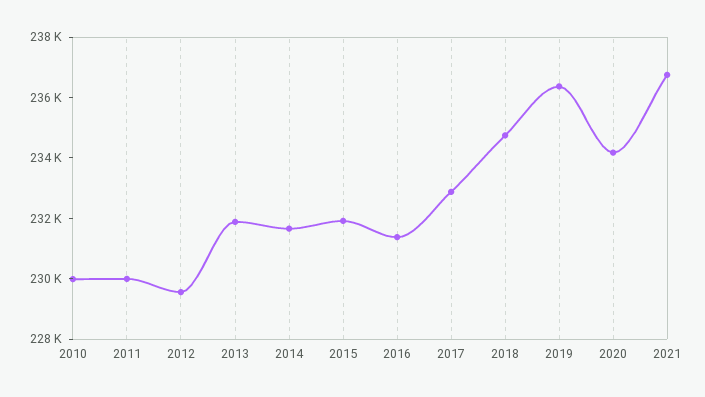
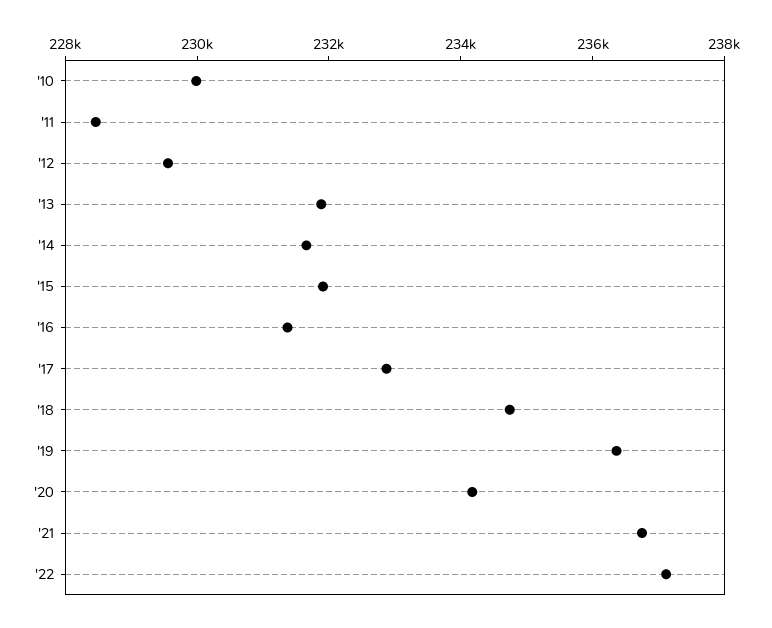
2011: 230000 -> 228500
'22: none -> 237000

